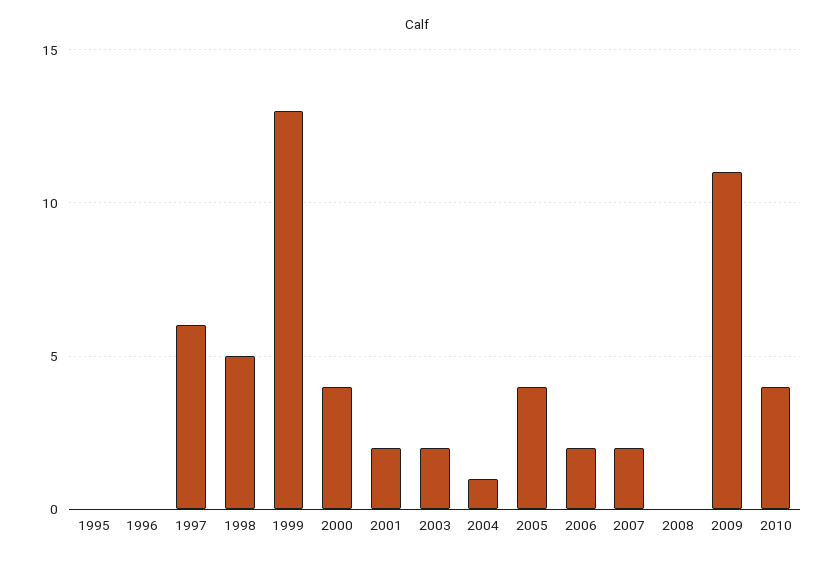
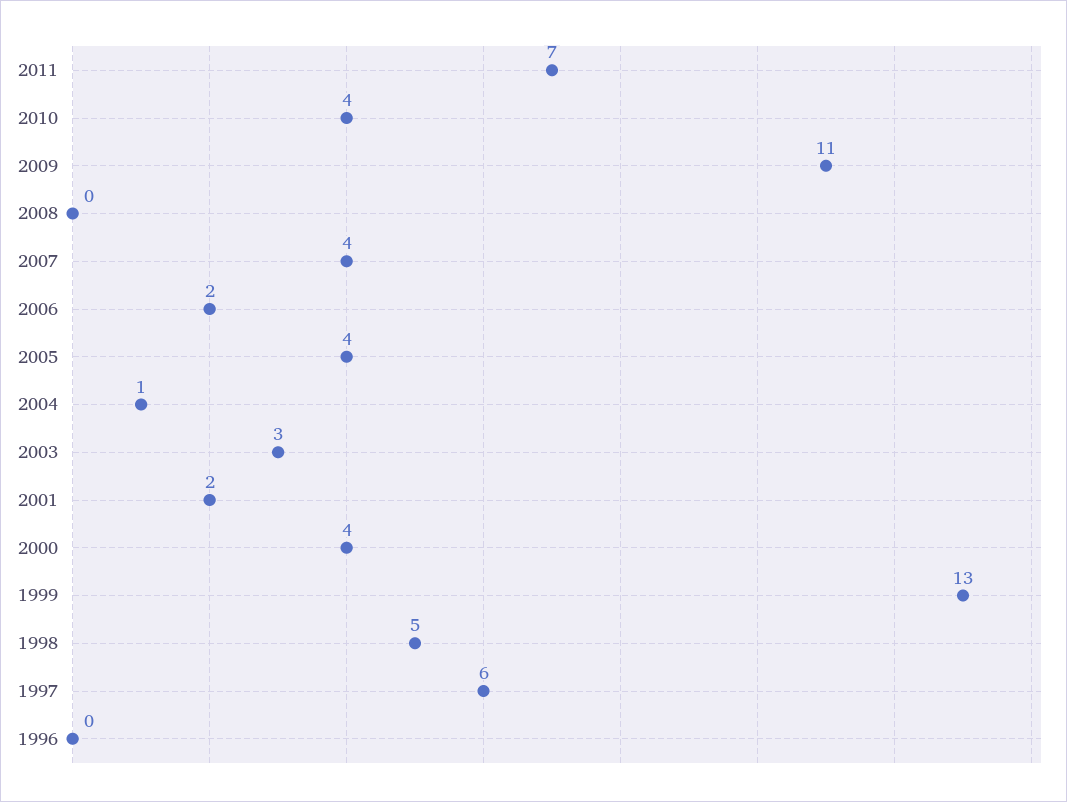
1995: 0 -> none
2003: 2 -> 3
2007: 2 -> 4
2011: none -> 7

